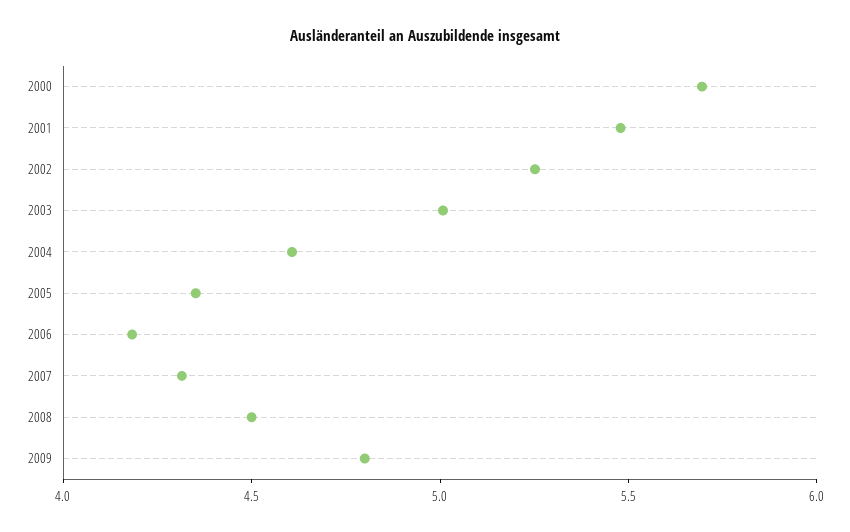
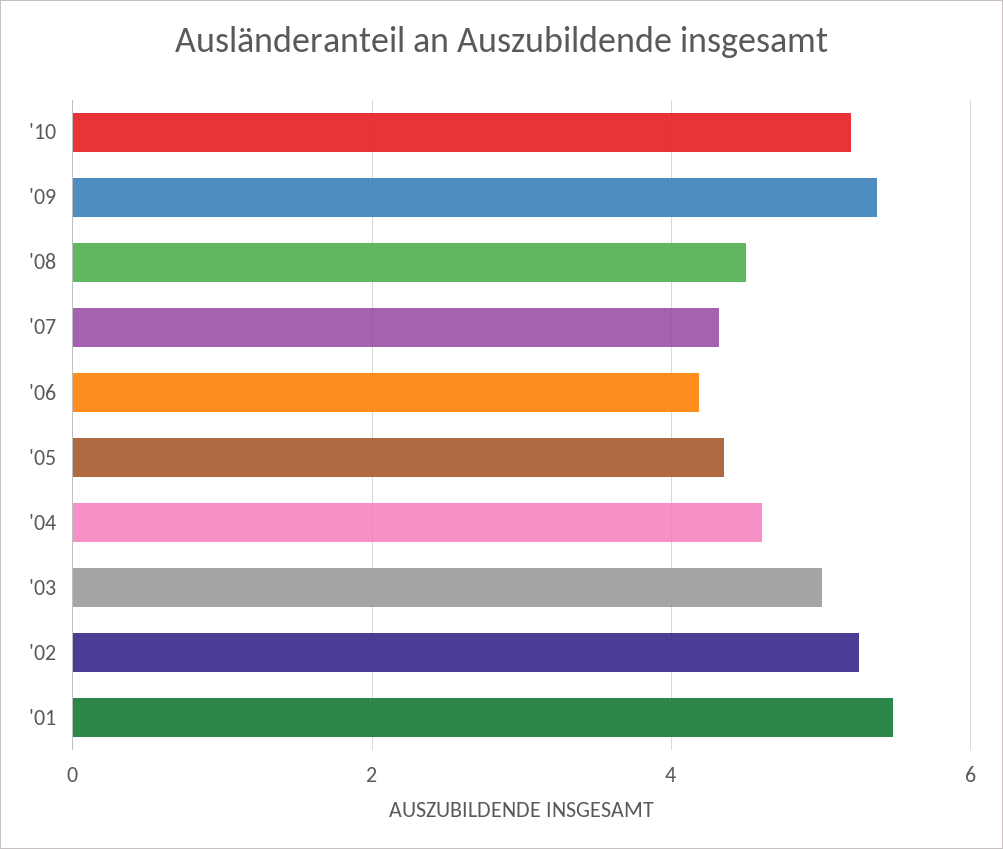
2000: 5.7 -> none
2009: 4.8 -> 5.4
'10: none -> 5.2

